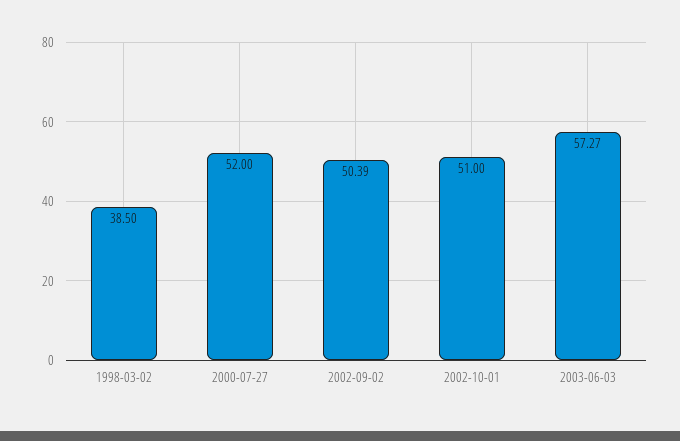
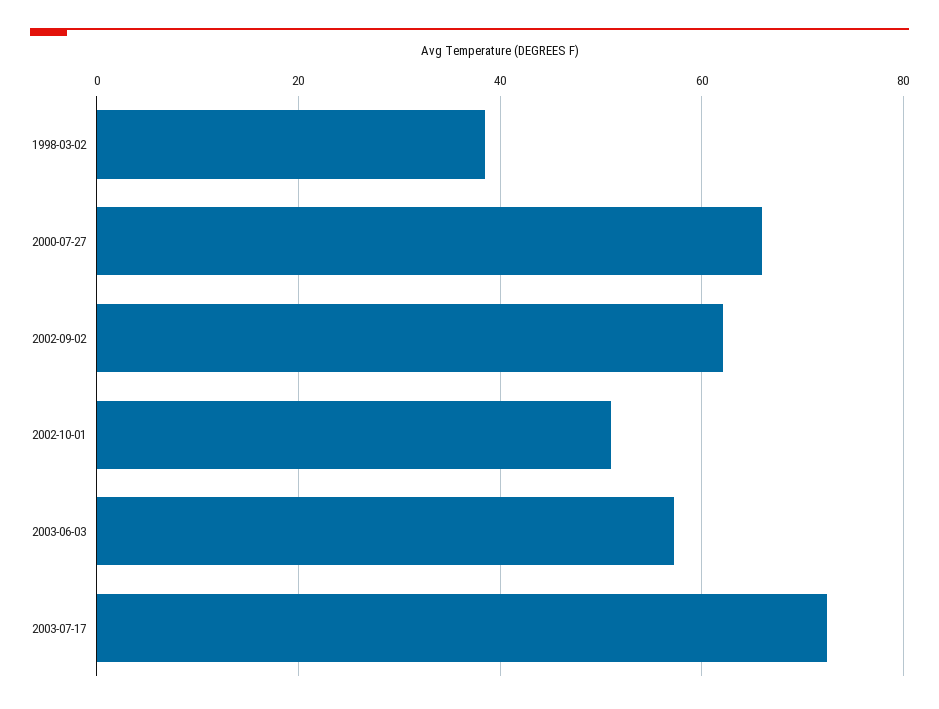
2000-07-27: 52 -> 66
2002-09-02: 50.39 -> 62
2003-07-17: none -> 72

